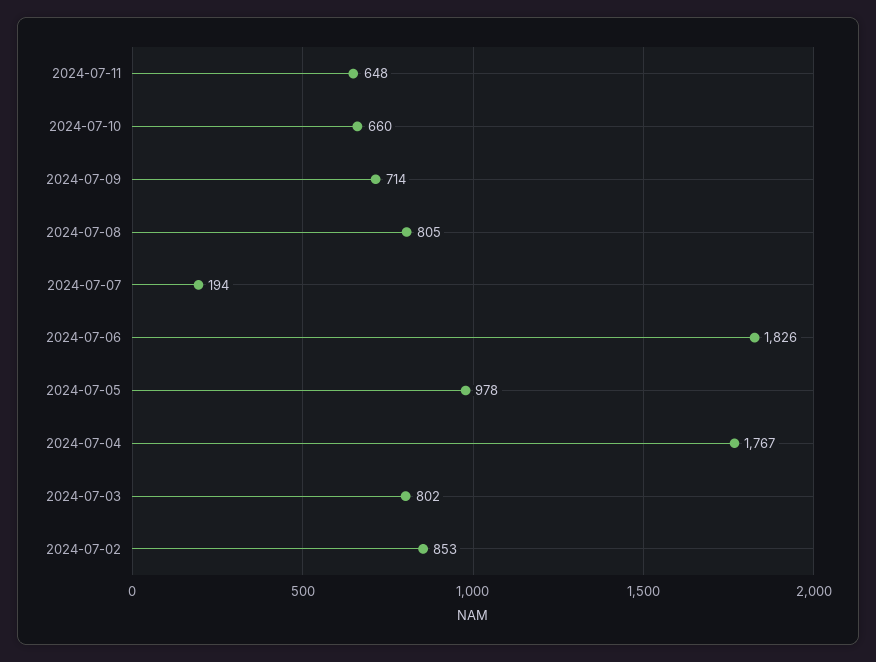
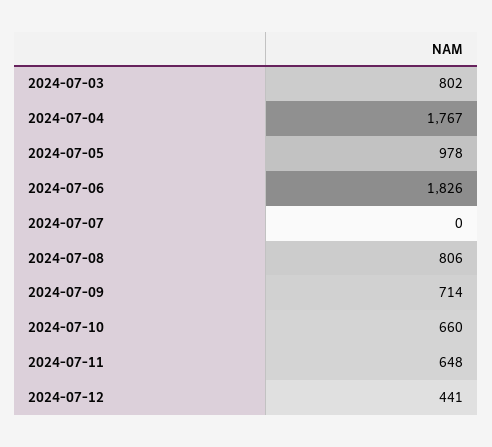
2024-07-08: 805 -> 806
2024-07-07: 194 -> 0
2024-07-02: 853 -> none
2024-07-12: none -> 441

